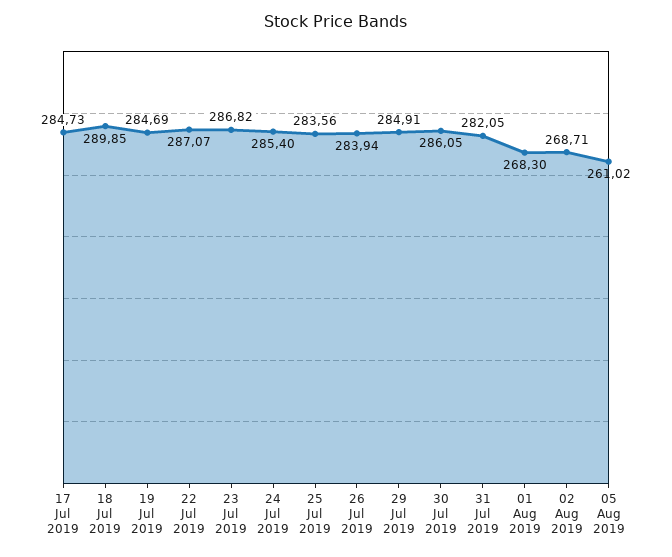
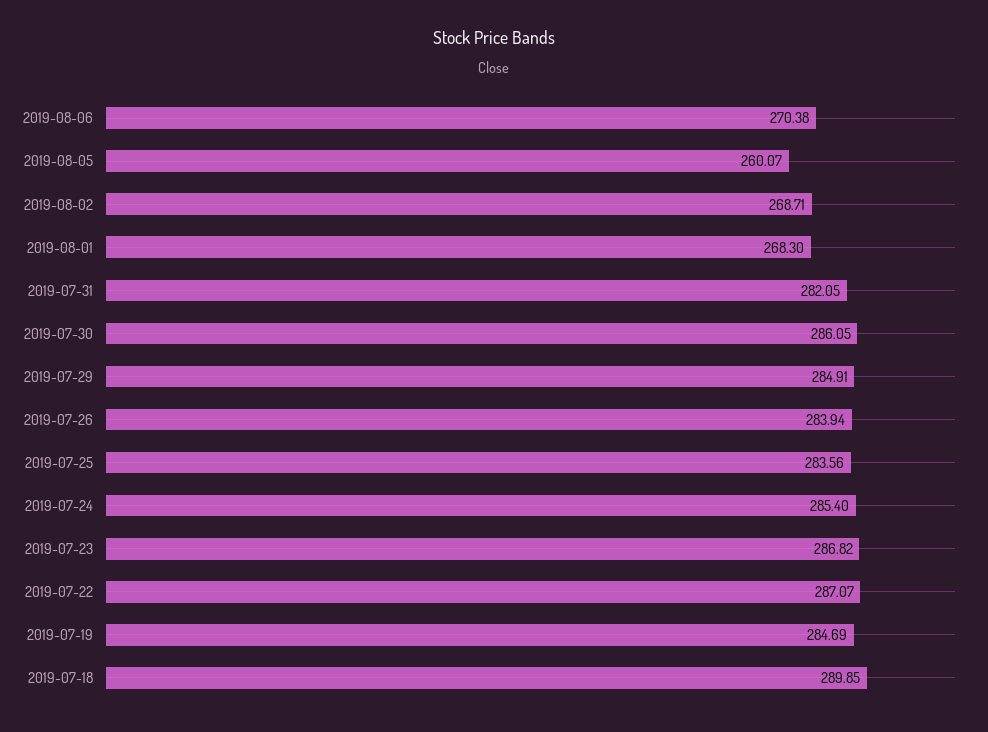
17 Jul 2019: 284.73 -> none
05 Aug 2019: 261.02 -> 260.07
2019-08-06: none -> 270.38

